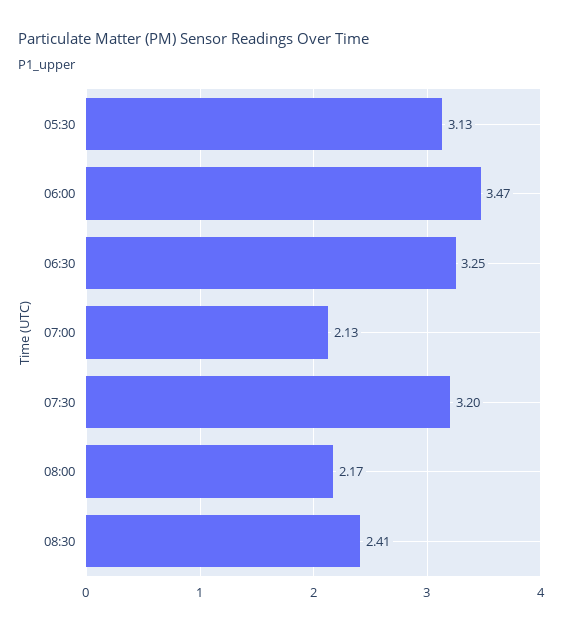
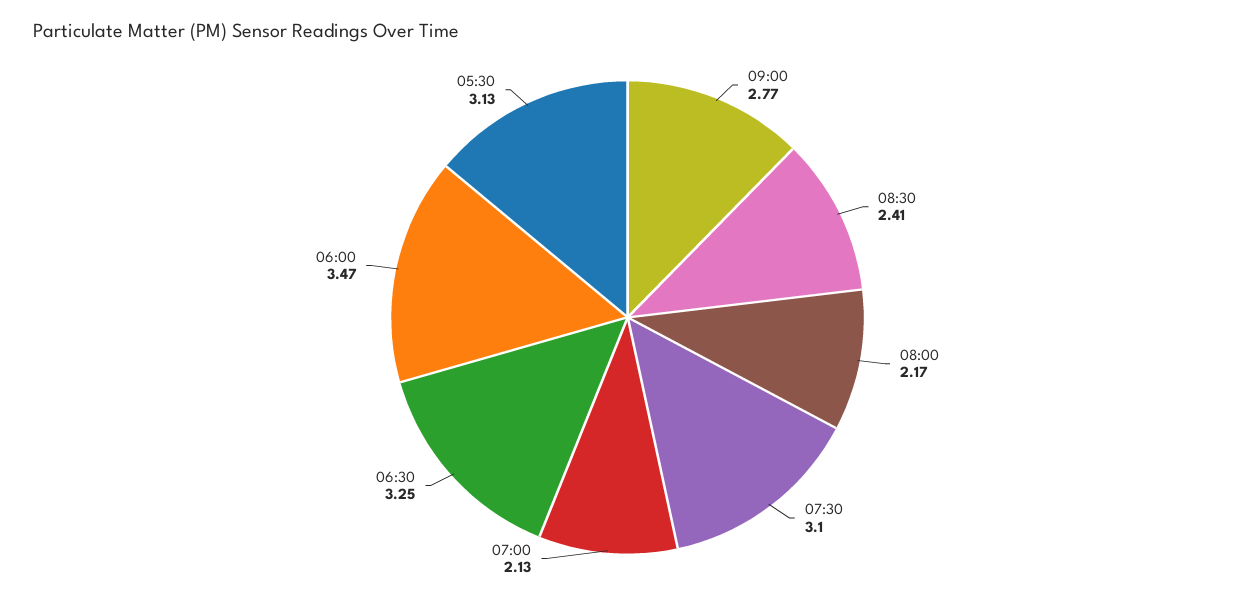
07:30: 3.2 -> 3.1
09:00: none -> 2.77

